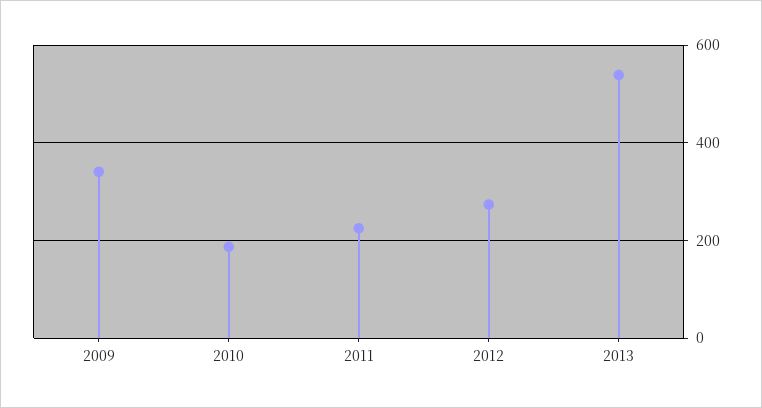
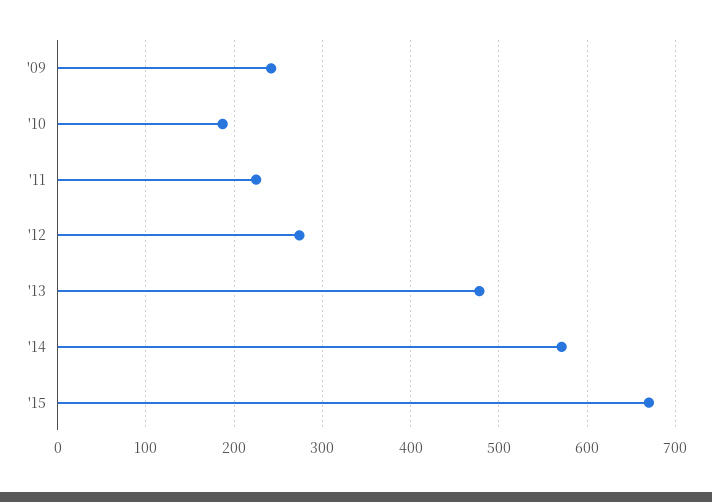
2009: 340 -> 240
2013: 540 -> 480
'14: none -> 570
'15: none -> 670

